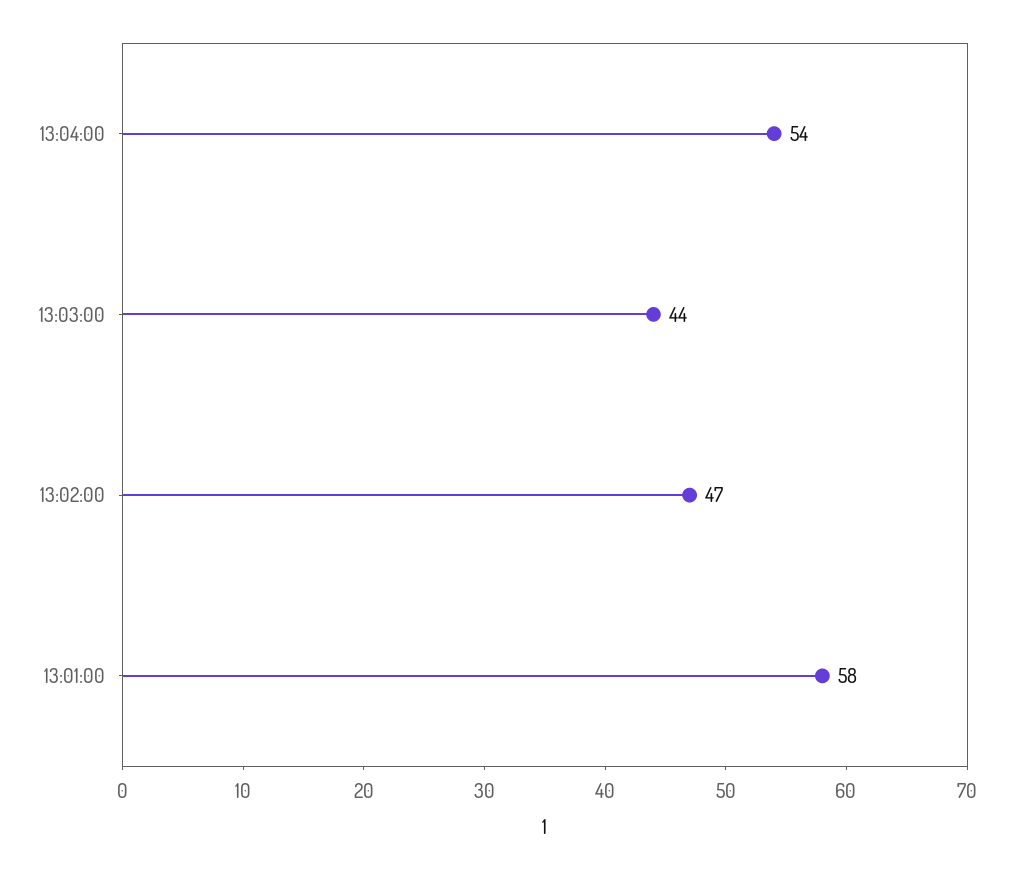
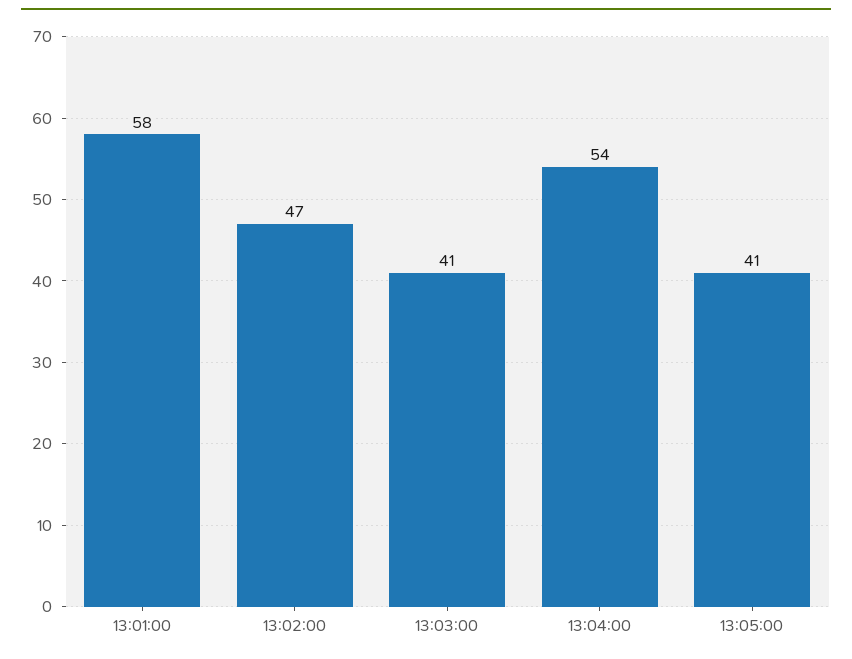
13:03:00: 44 -> 41
13:05:00: none -> 41

